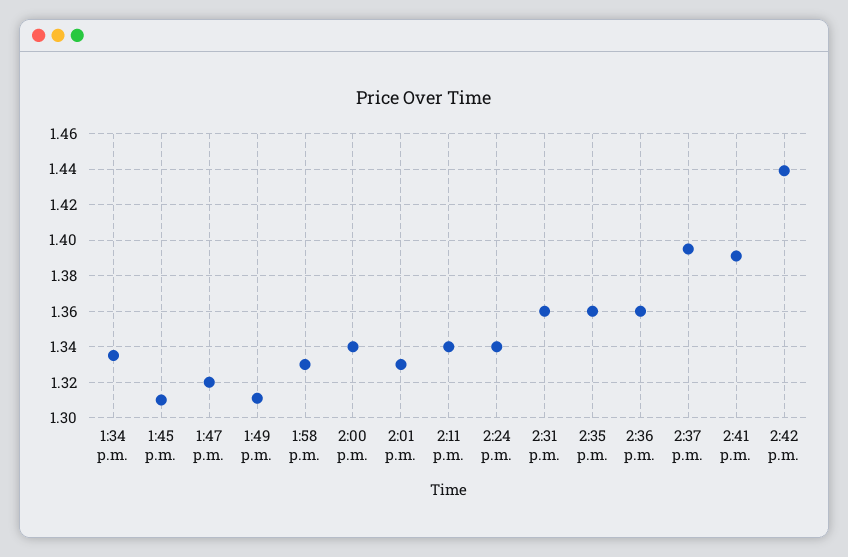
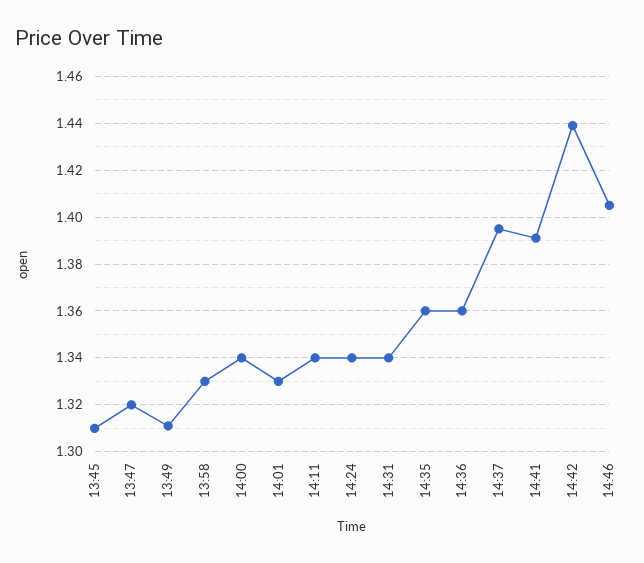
1:34 p.m.: 1.335 -> none
2:31 p.m.: 1.36 -> 1.34
14:46: none -> 1.405

